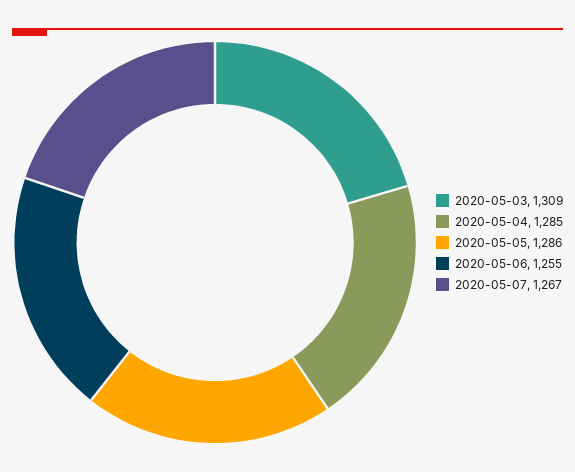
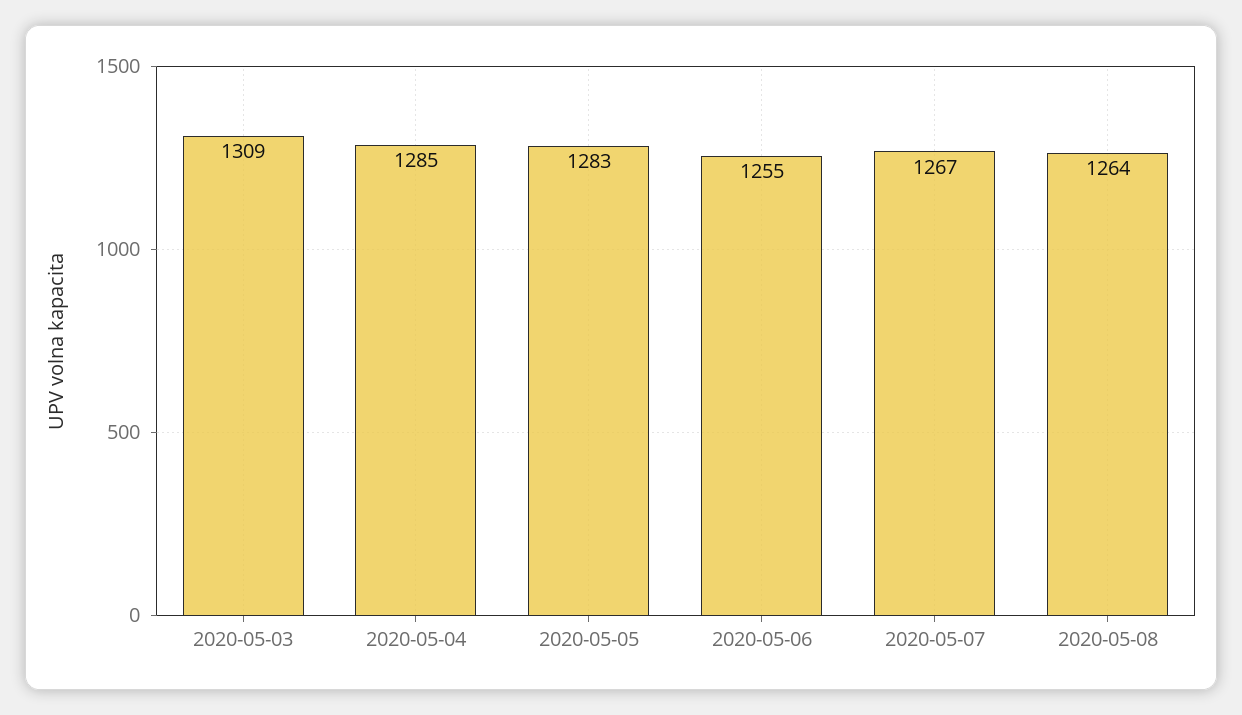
2020-05-05: 1286 -> 1283
2020-05-08: none -> 1264

